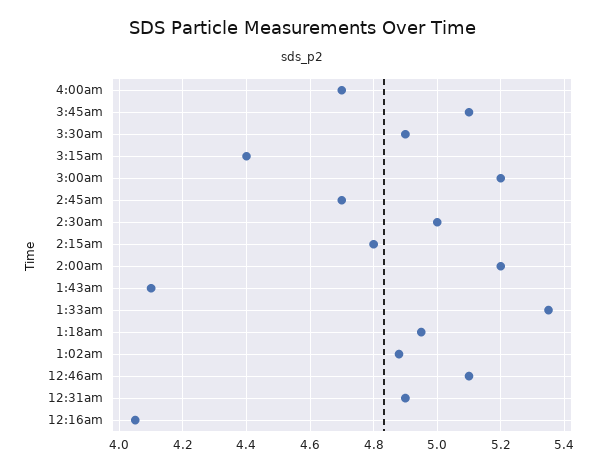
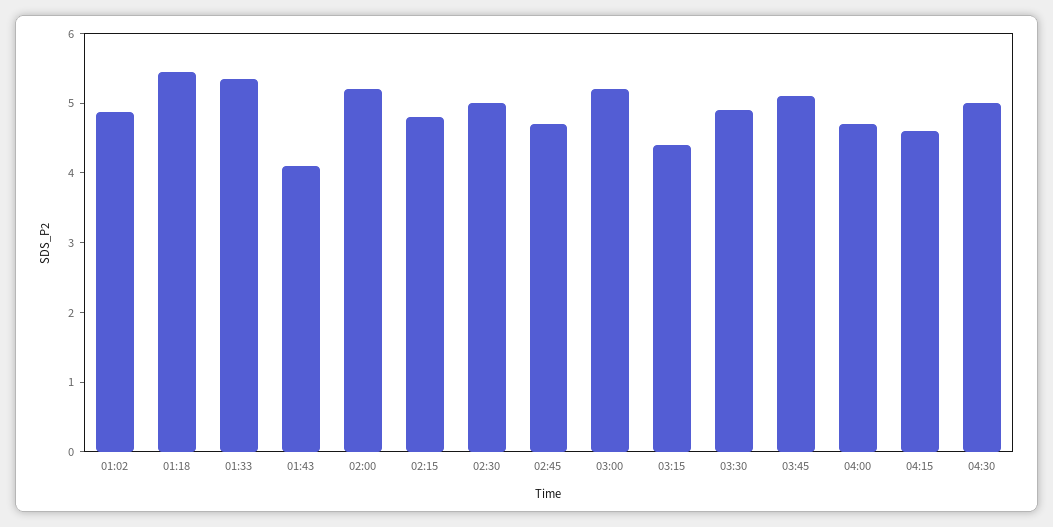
1:18am: 4.95 -> 5.4
12:46am: 5.1 -> none
12:31am: 4.9 -> none
12:16am: 4.05 -> none
04:15: none -> 4.6
04:30: none -> 5

